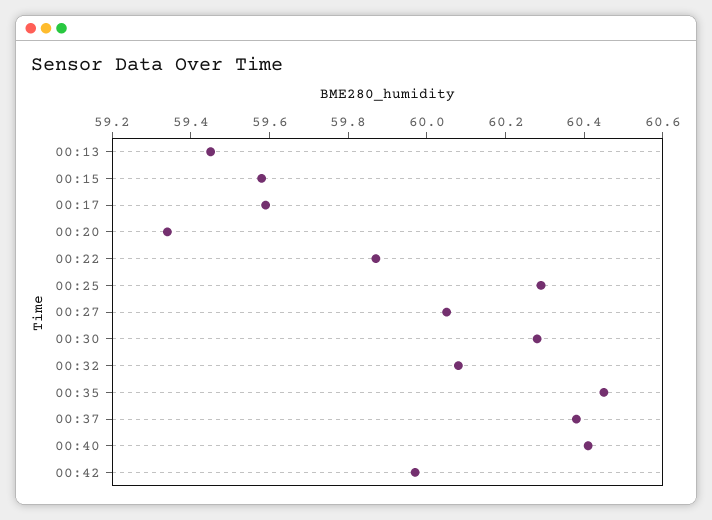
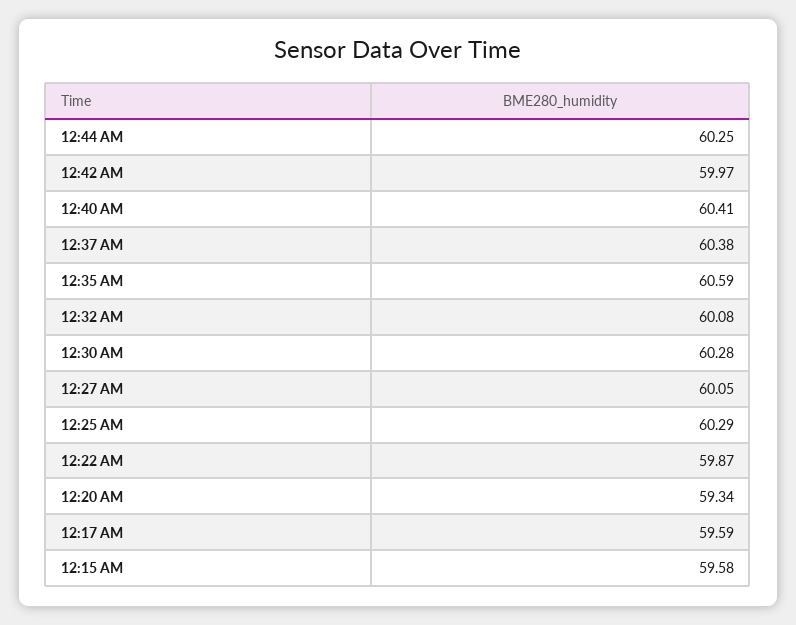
00:13: 59.45 -> none
00:35: 60.45 -> 60.59
12:44 AM: none -> 60.25

